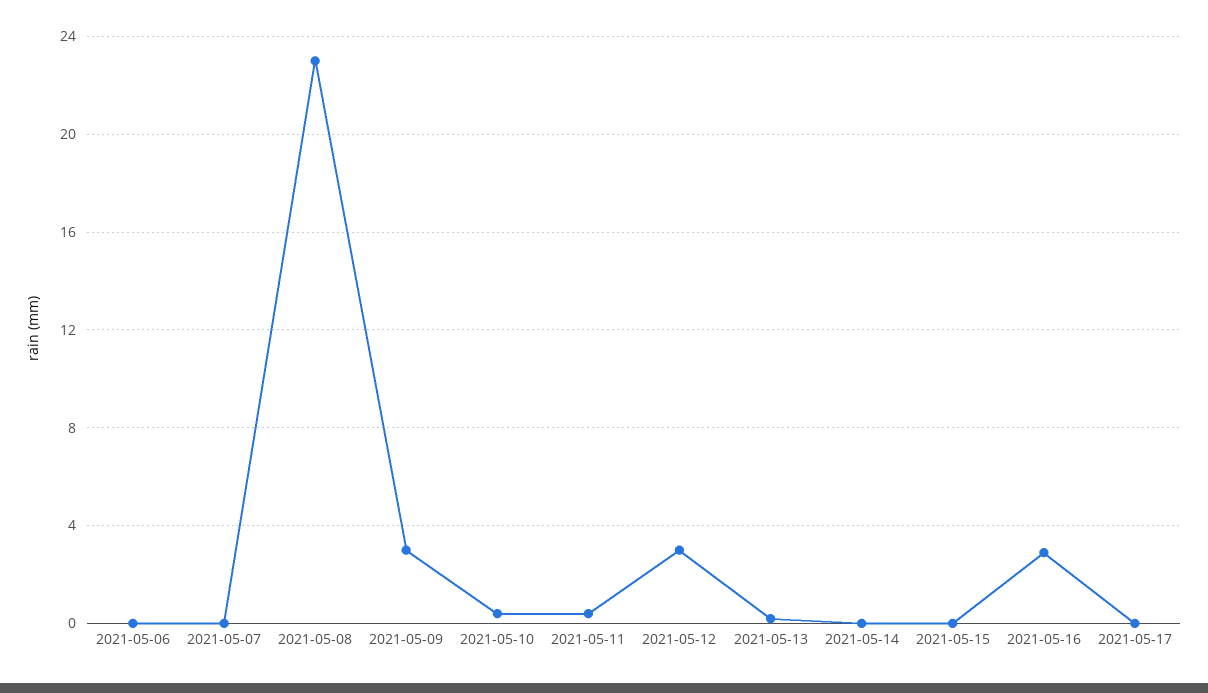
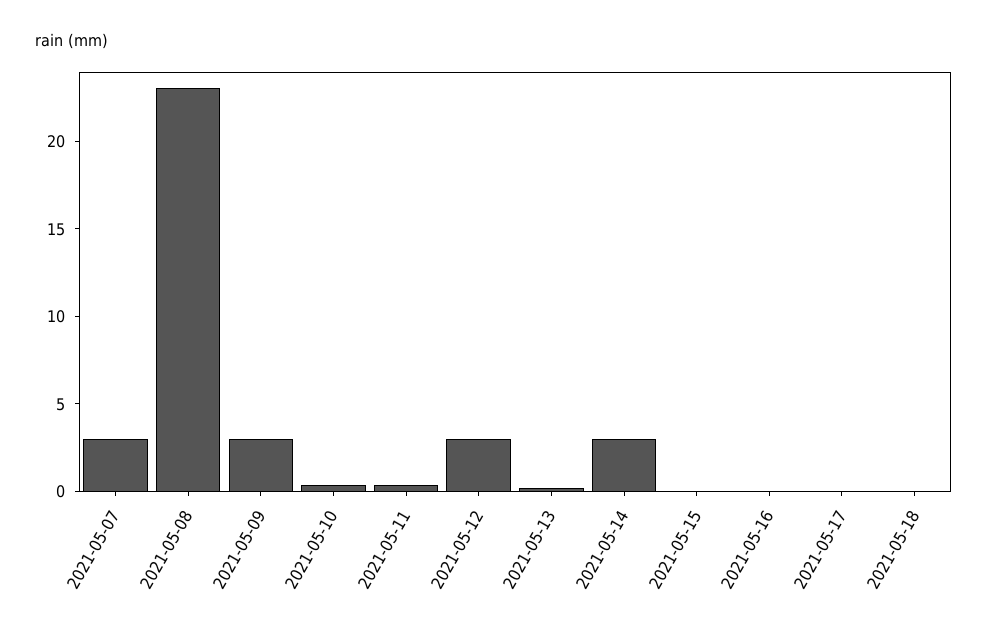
2021-05-06: 0 -> none
2021-05-07: 0 -> 3
2021-05-14: 0 -> 3
2021-05-16: 3 -> 0
2021-05-18: none -> 0

